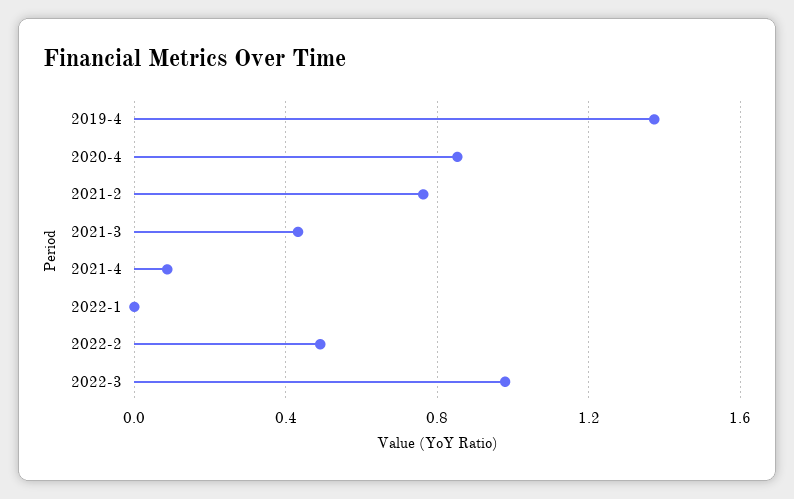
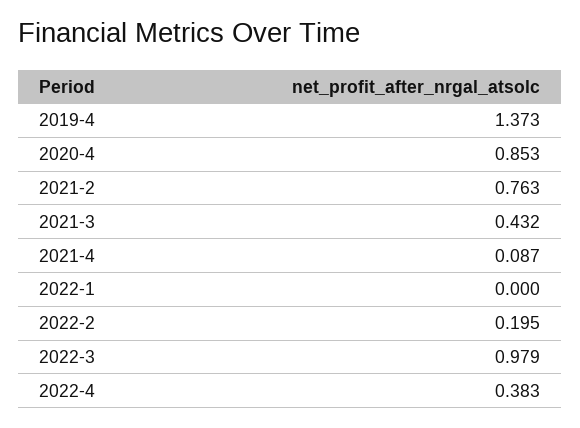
2022-2: 0.5 -> 0.195
2022-4: none -> 0.383

